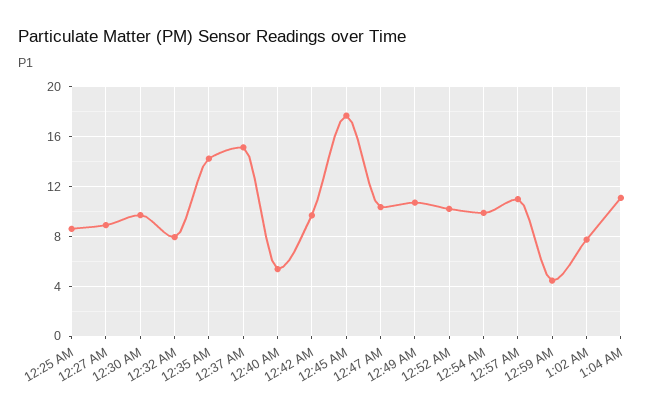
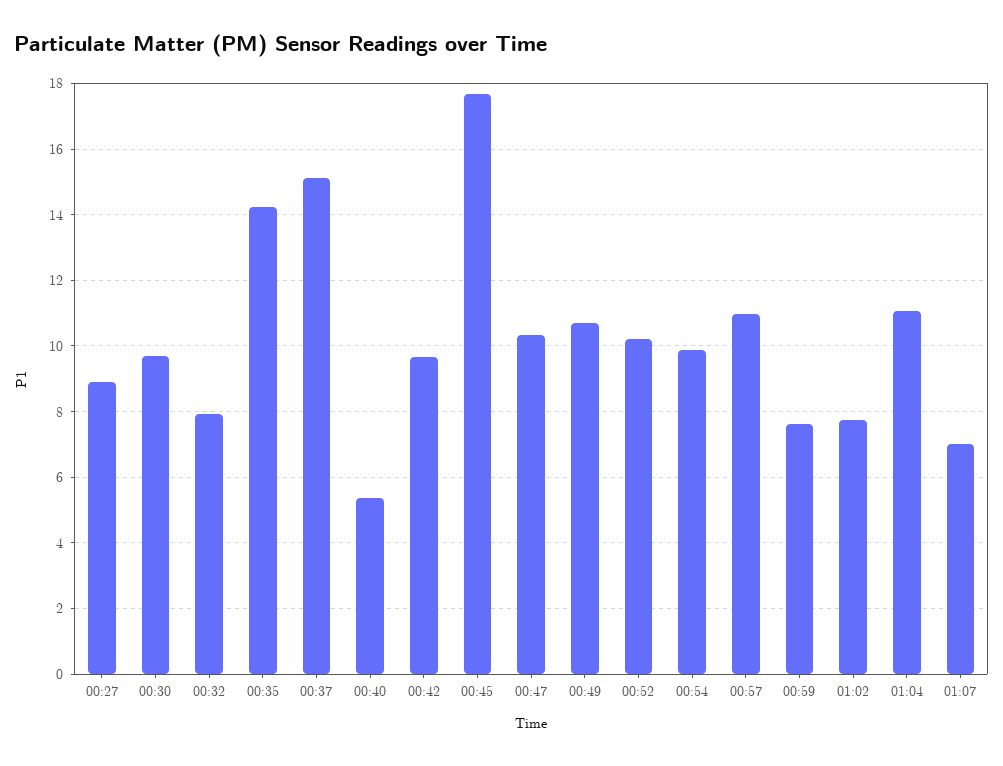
12:25 AM: 8.5 -> none
12:59 AM: 4.5 -> 7.6
01:07: none -> 7

